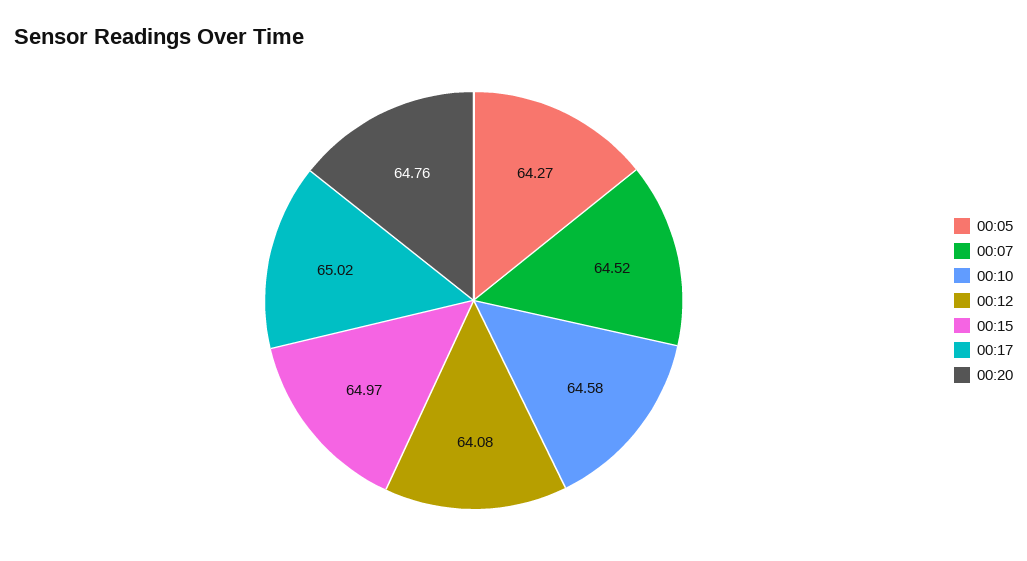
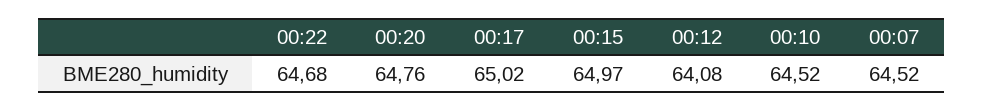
00:05: 64.27 -> none
00:10: 64.58 -> 64.52
00:22: none -> 64.68

